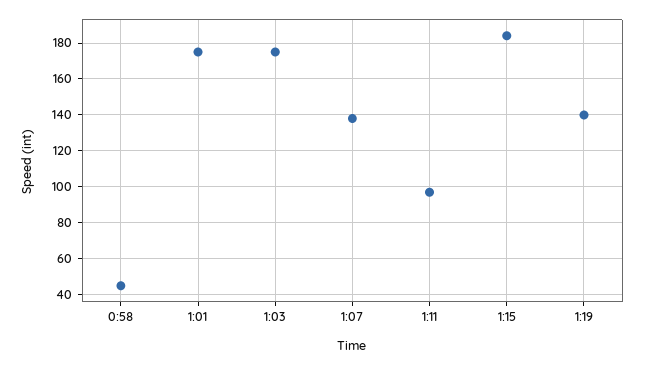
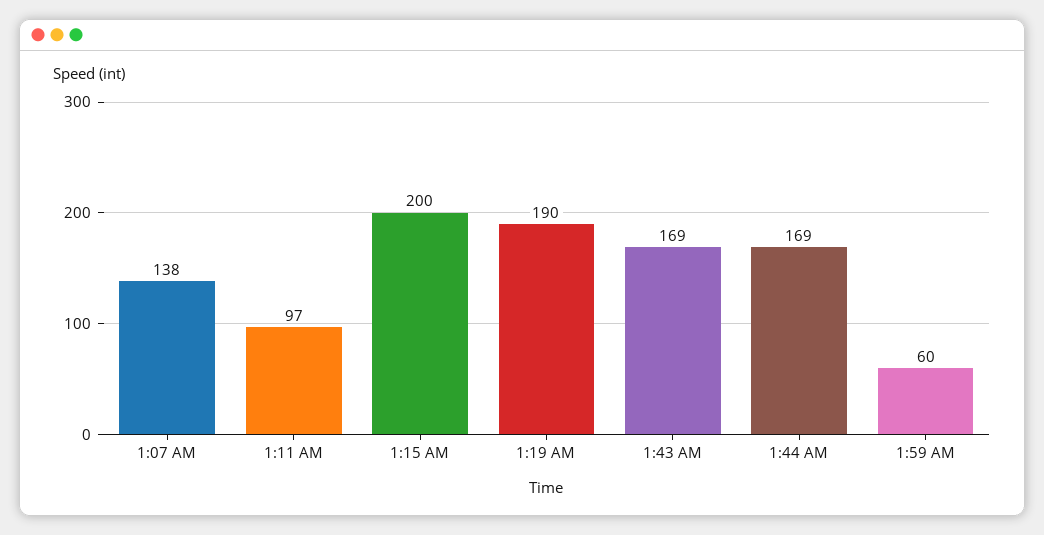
0:58: 45 -> none
1:01: 175 -> none
1:03: 175 -> none
1:15: 185 -> 200
1:19: 140 -> 190
1:43 AM: none -> 169
1:44 AM: none -> 169
1:59 AM: none -> 60

